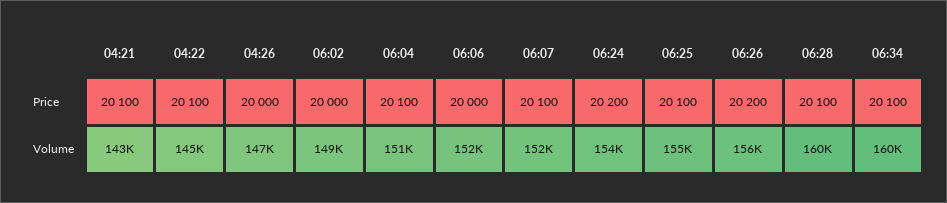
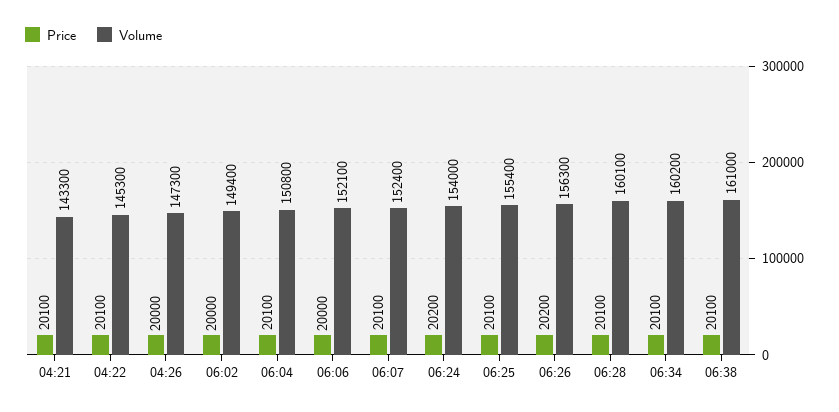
Price, 06:38: none -> 20100
Volume, 06:38: none -> 161000

